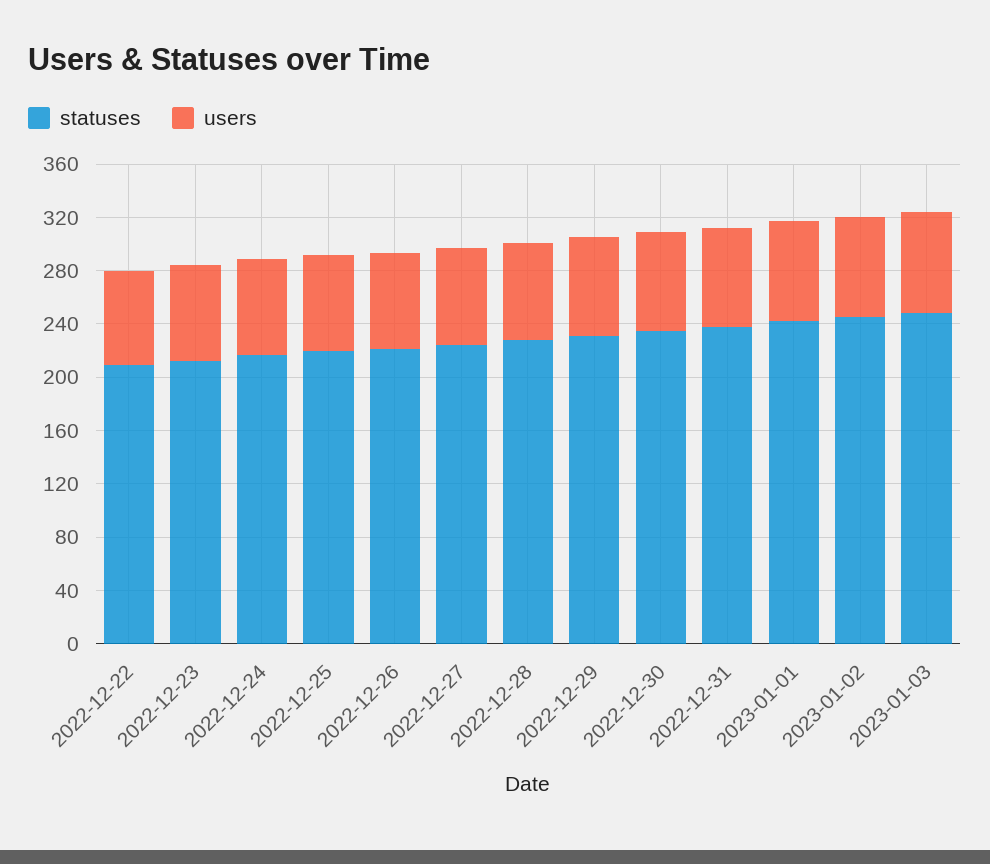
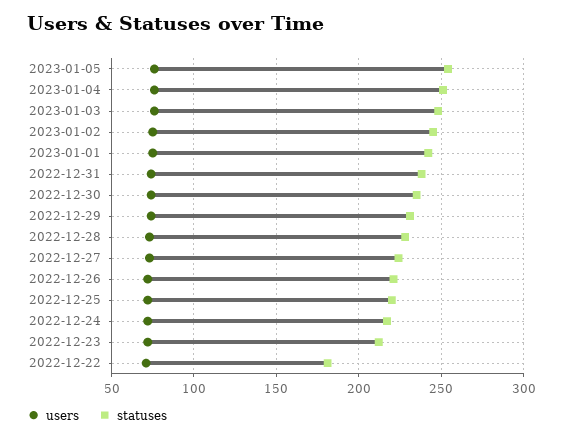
statuses, 2022-12-22: 210 -> 180
users, 2023-01-05: none -> 75
statuses, 2023-01-05: none -> 255
users, 2023-01-04: none -> 75
statuses, 2023-01-04: none -> 250

